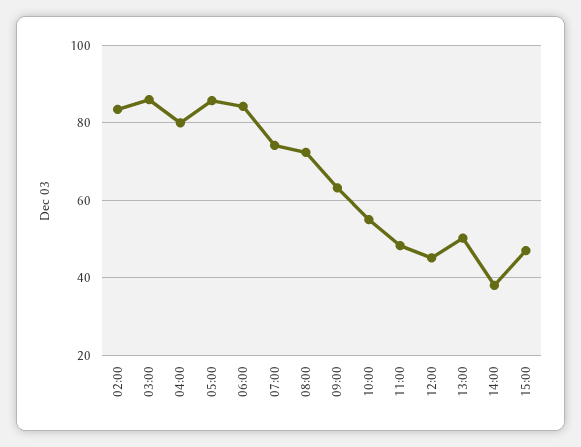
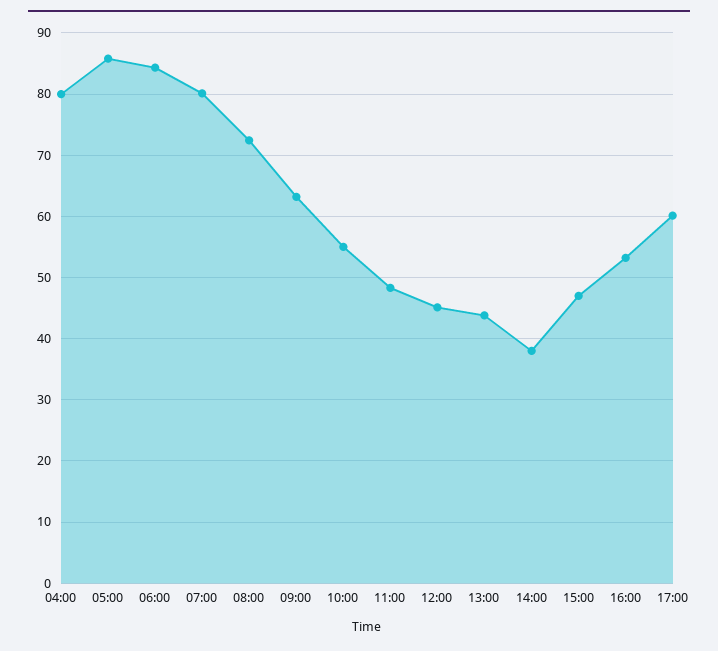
02:00: 84 -> none
03:00: 86 -> none
07:00: 74 -> 80
13:00: 50 -> 44
16:00: none -> 53
17:00: none -> 60

